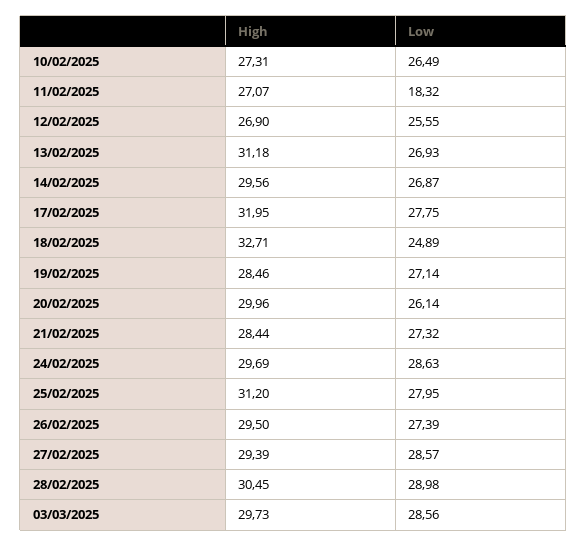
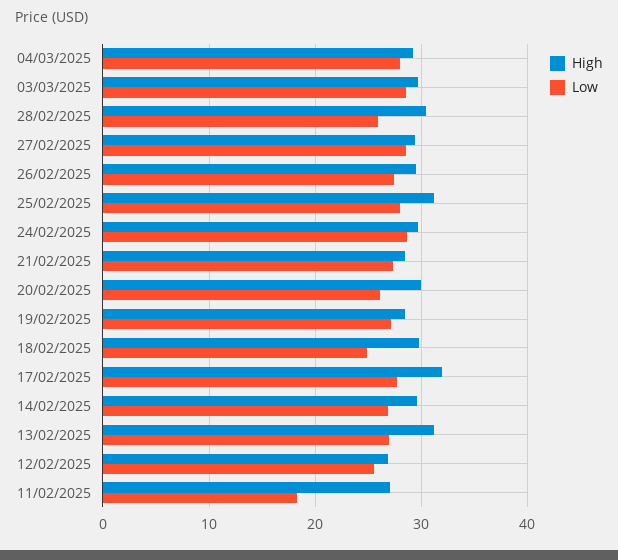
High, 10/02/2025: 27.31 -> none
Low, 10/02/2025: 26.49 -> none
High, 18/02/2025: 32.71 -> 30
Low, 28/02/2025: 28.98 -> 26
High, 04/03/2025: none -> 29
Low, 04/03/2025: none -> 28

